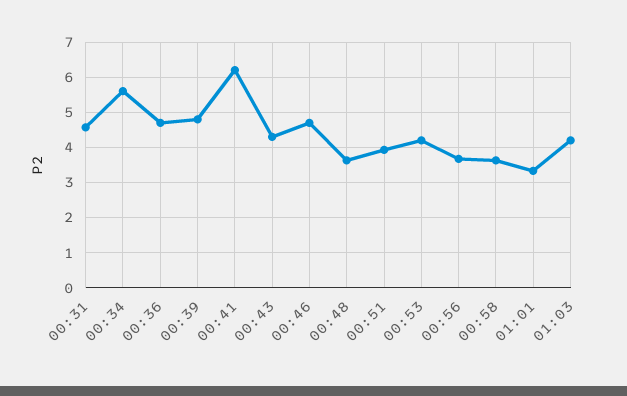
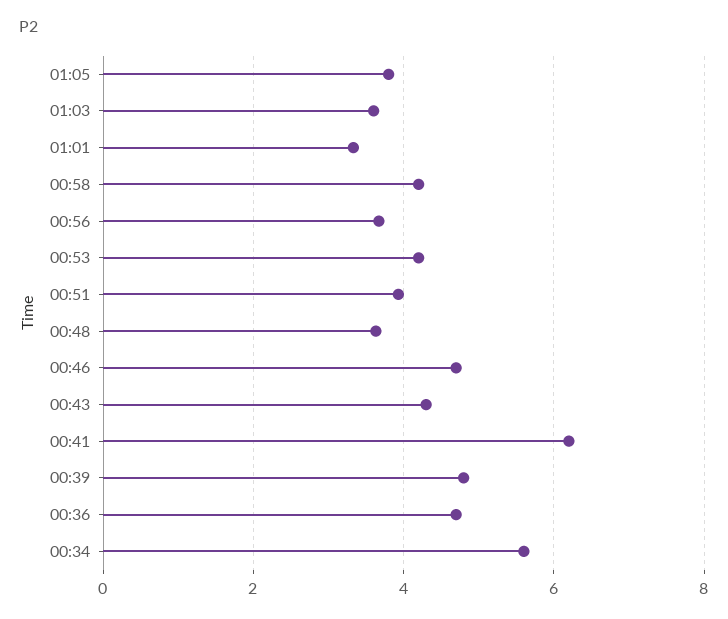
00:31: 4.6 -> none
00:58: 3.6 -> 4.2
01:03: 4.2 -> 3.6
01:05: none -> 3.8

